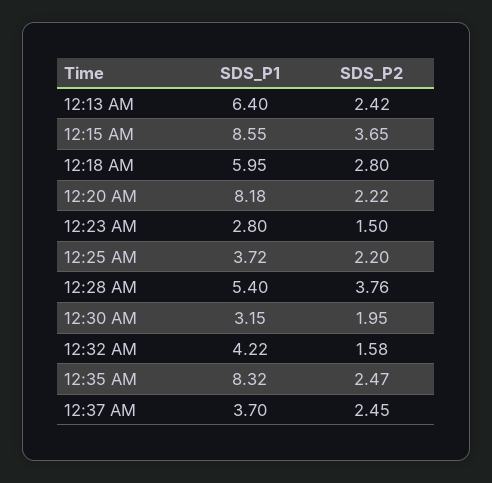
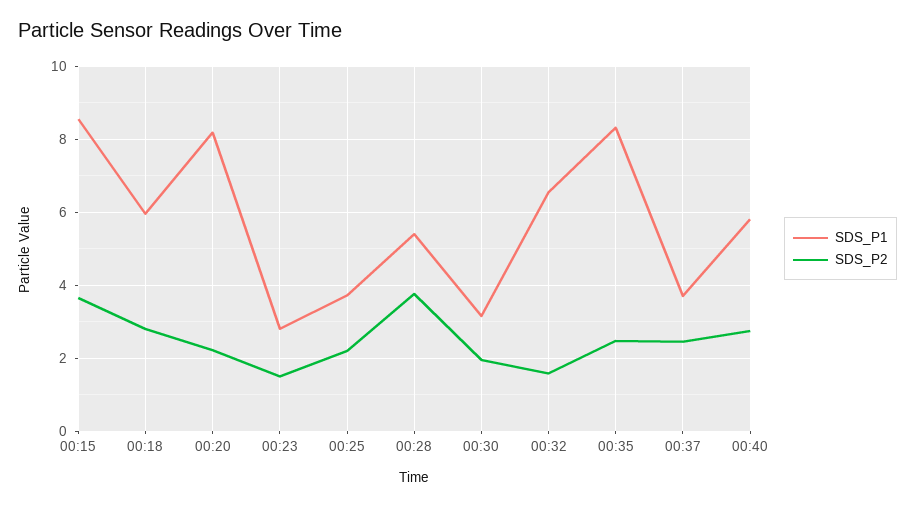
SDS_P1, 12:13 AM: 6.4 -> none
SDS_P2, 12:13 AM: 2.42 -> none
SDS_P1, 12:32 AM: 4.22 -> 6.6
SDS_P1, 00:40: none -> 5.8
SDS_P2, 00:40: none -> 2.8

